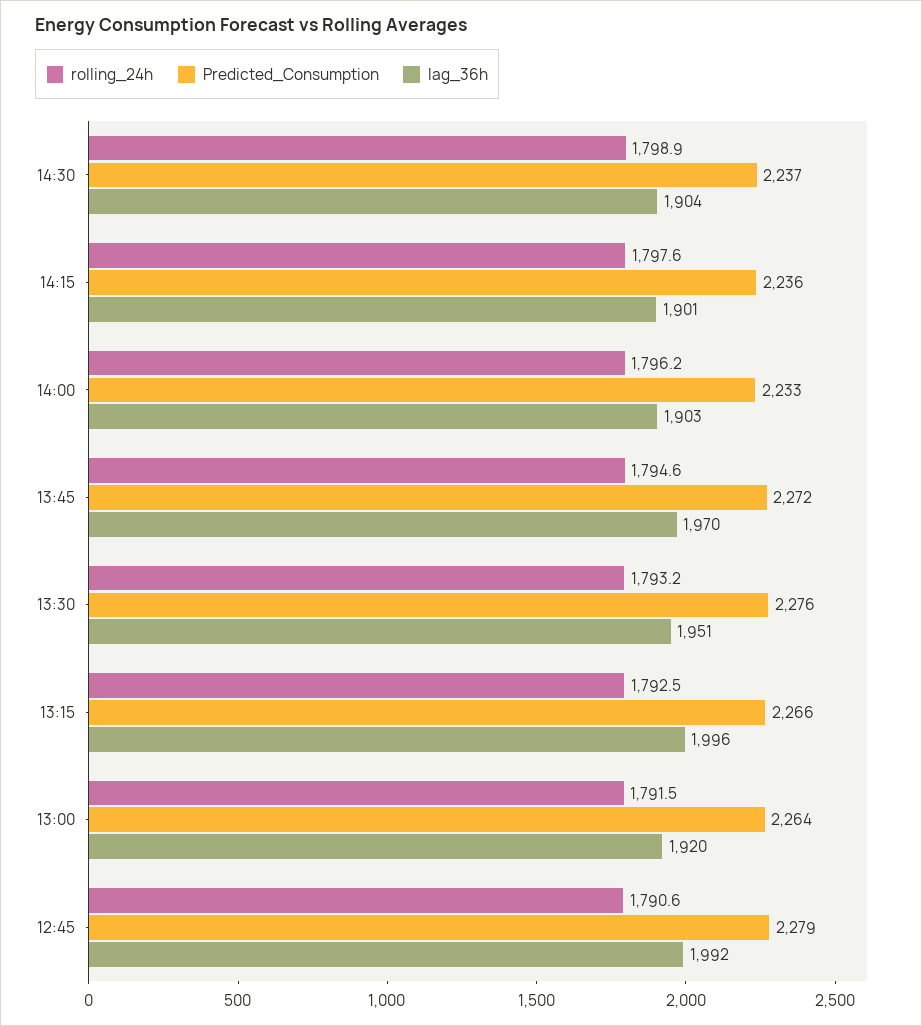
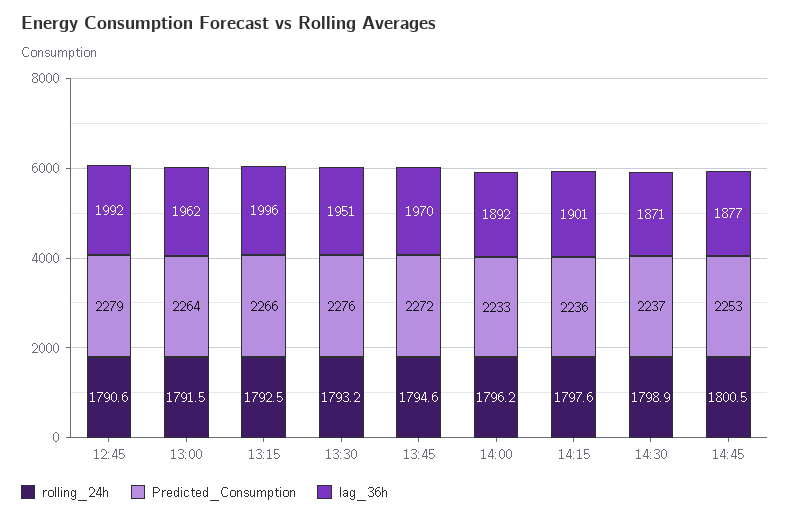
lag_36h, 14:30: 1904 -> 1871
lag_36h, 14:00: 1903 -> 1892
lag_36h, 13:00: 1920 -> 1962
rolling_24h, 14:45: none -> 1800.5
Predicted_Consumption, 14:45: none -> 2253
lag_36h, 14:45: none -> 1877

